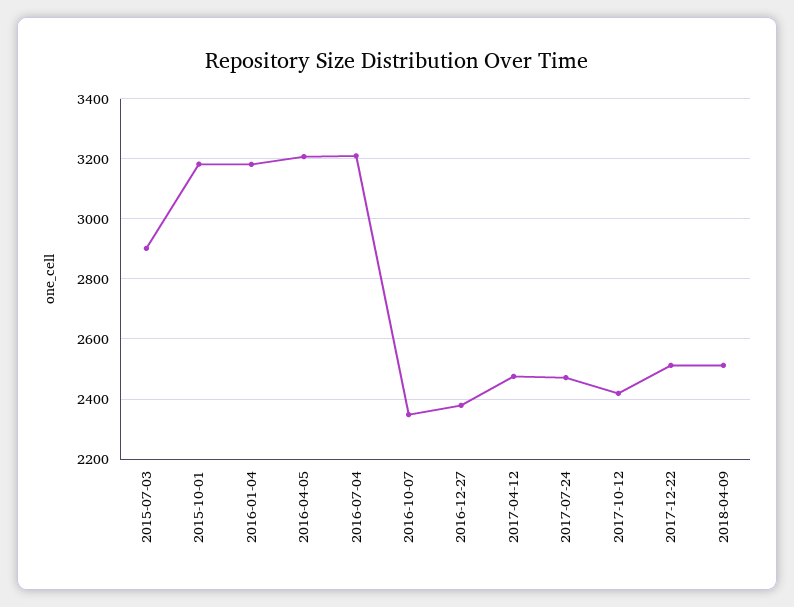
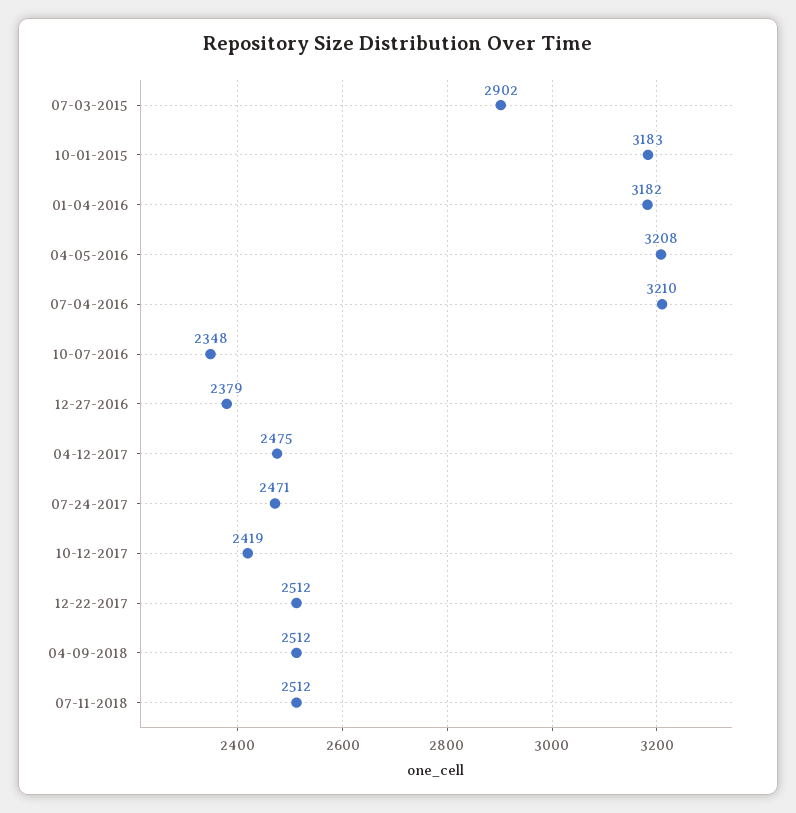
07-11-2018: none -> 2512

